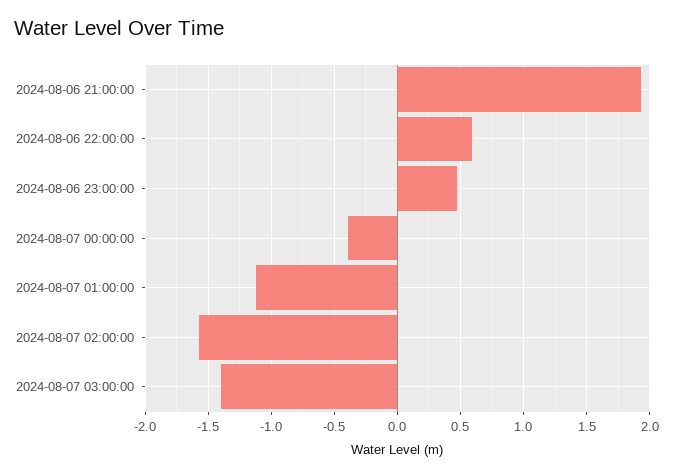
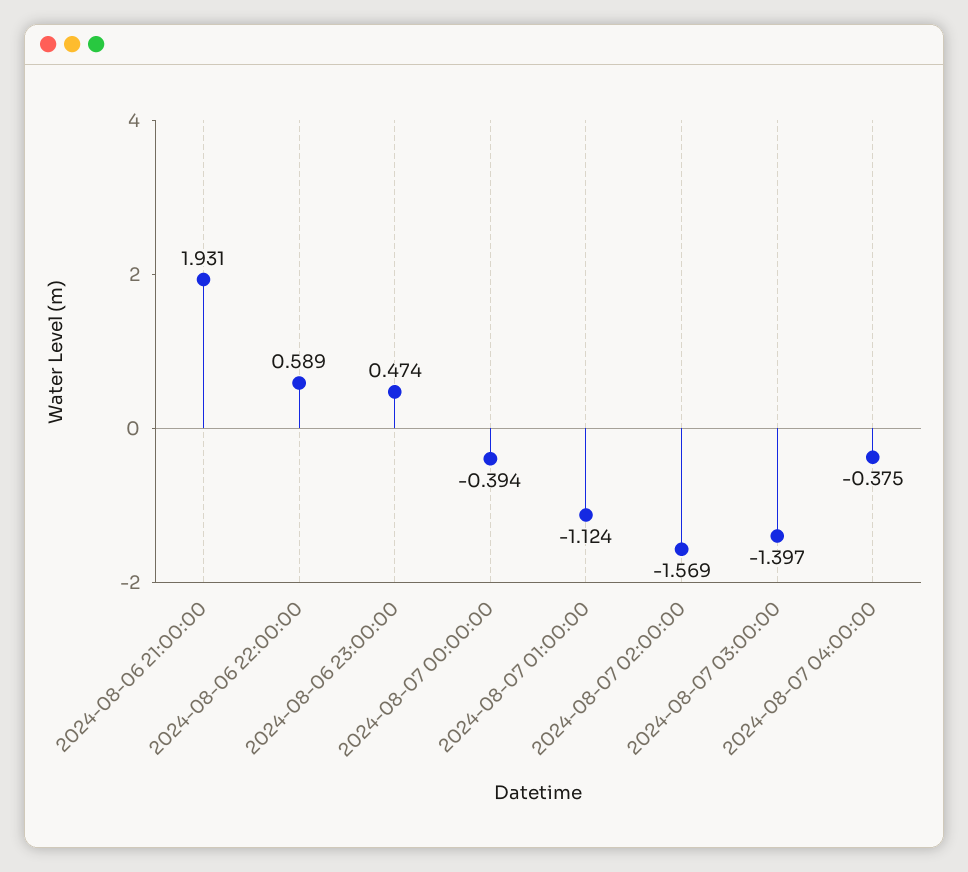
2024-08-07 04:00:00: none -> -0.375

